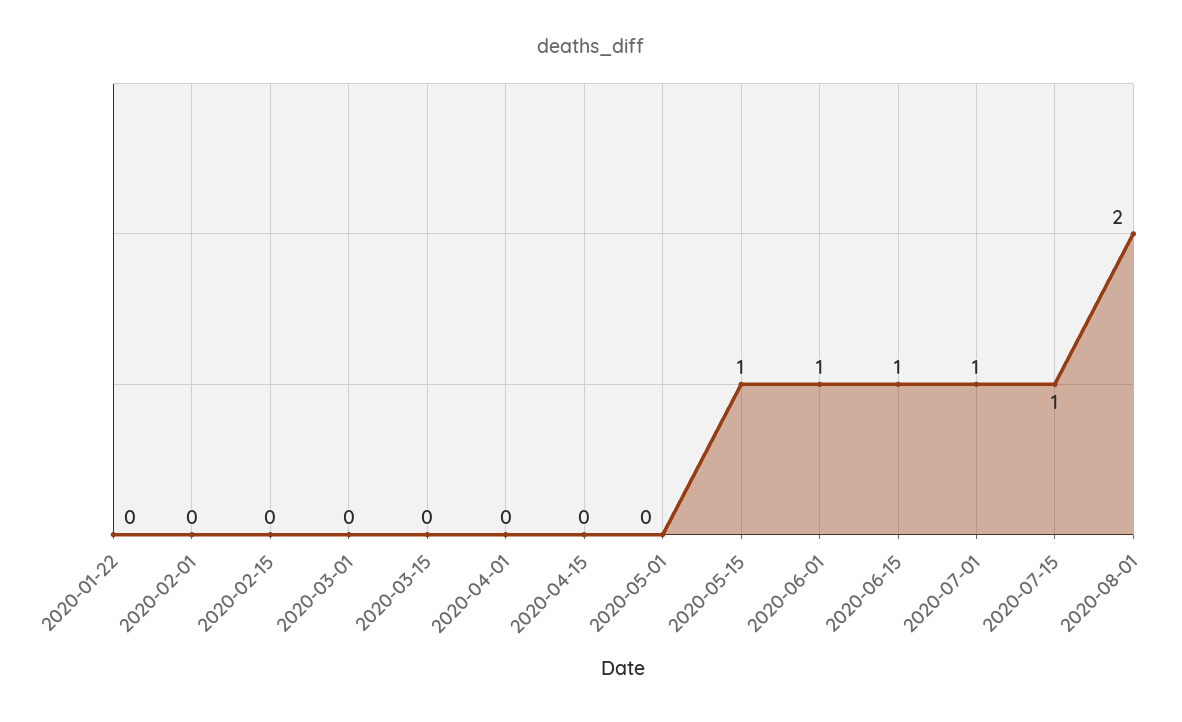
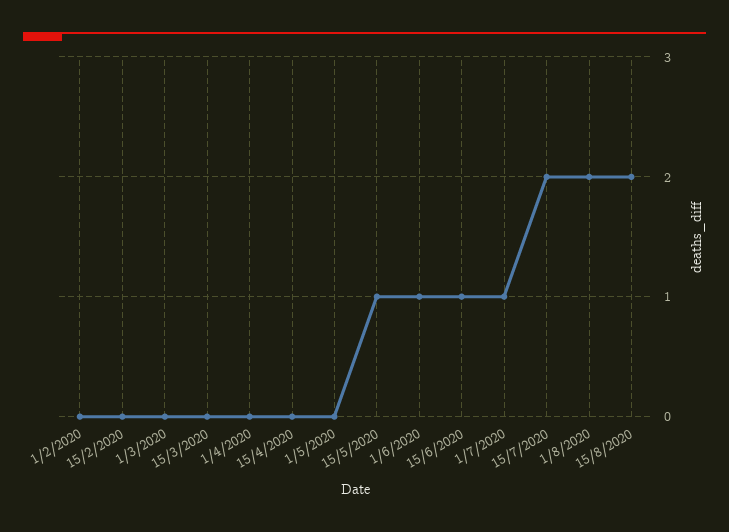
2020-01-22: 0 -> none
2020-07-15: 1 -> 2
15/8/2020: none -> 2

